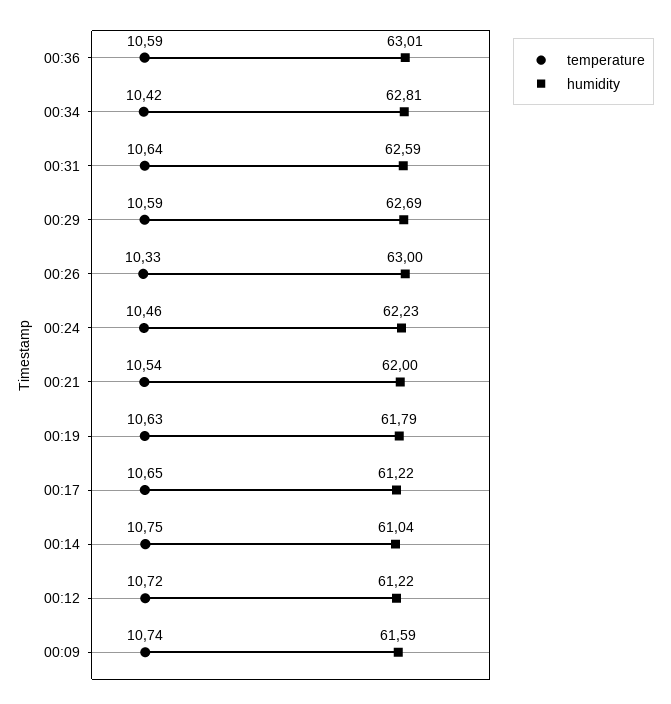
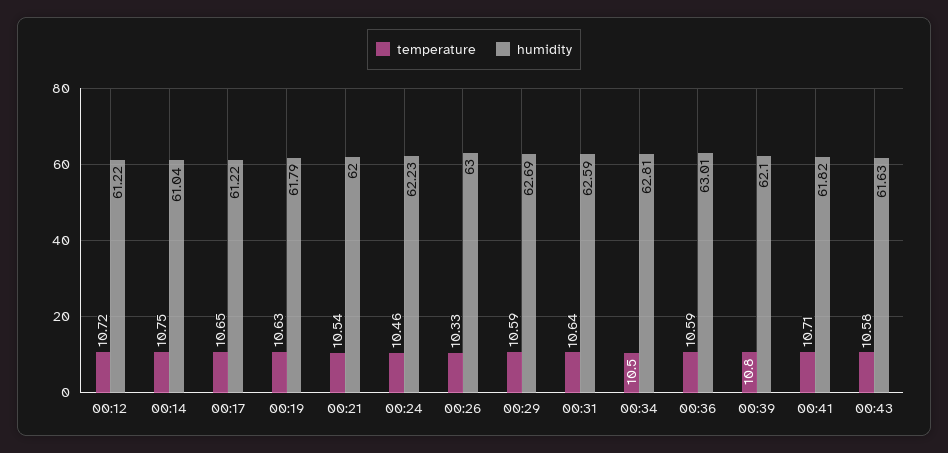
temperature, 00:34: 10.42 -> 10.5
temperature, 00:09: 10.74 -> none
humidity, 00:09: 61.59 -> none
temperature, 00:39: none -> 10.8
humidity, 00:39: none -> 62.1
temperature, 00:41: none -> 10.71
humidity, 00:41: none -> 61.82
temperature, 00:43: none -> 10.58
humidity, 00:43: none -> 61.63

